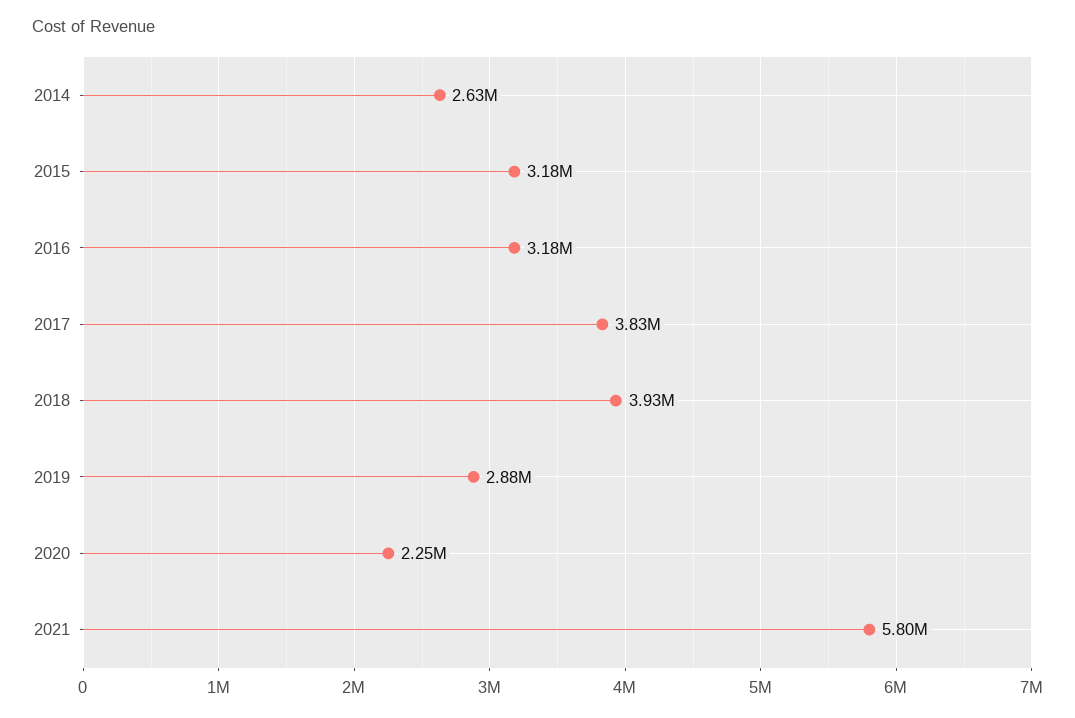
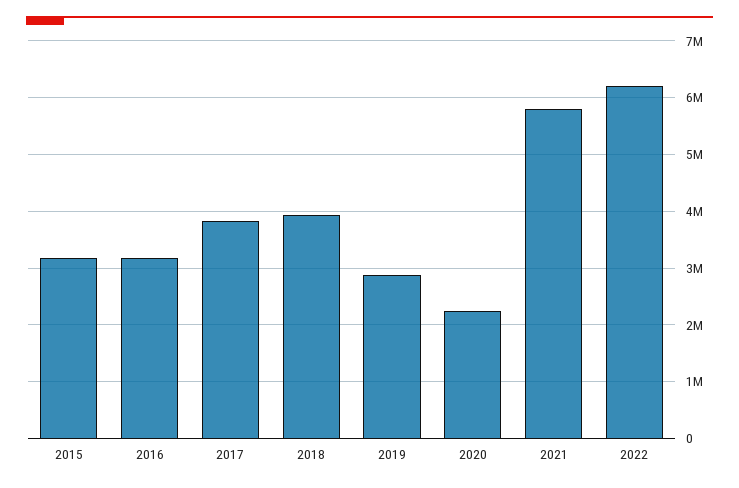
2014: 2630000 -> none
2022: none -> 6200000

